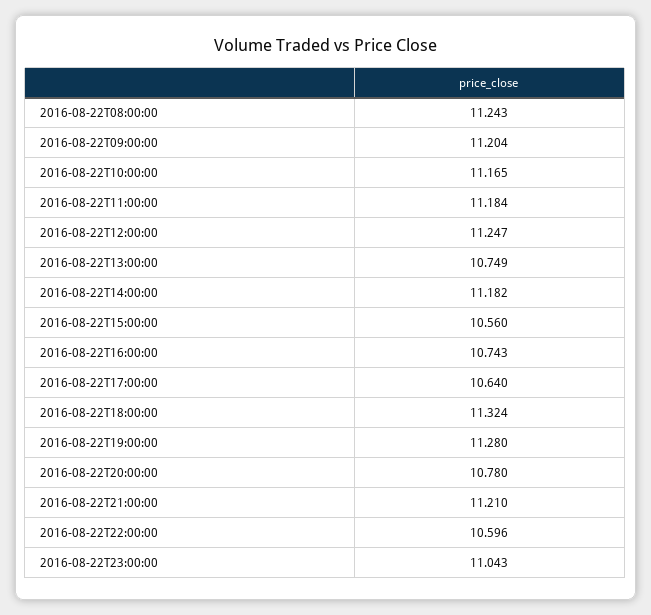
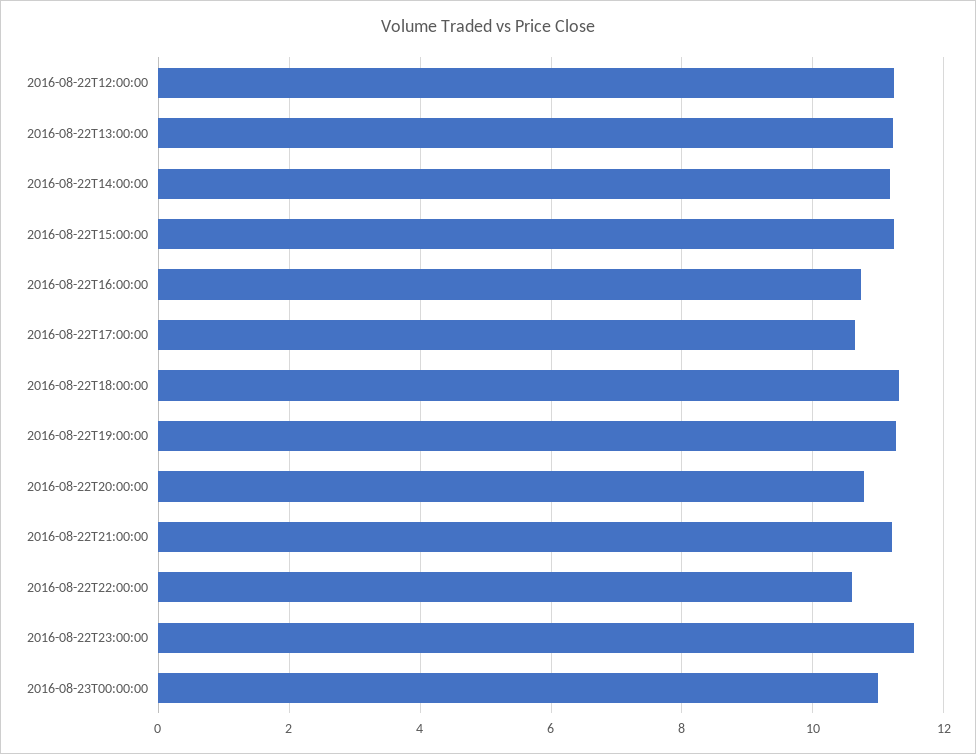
2016-08-22T08:00:00: 11.243 -> none
2016-08-22T09:00:00: 11.204 -> none
2016-08-22T10:00:00: 11.165 -> none
2016-08-22T11:00:00: 11.184 -> none
2016-08-22T13:00:00: 10.749 -> 11.2
2016-08-22T15:00:00: 10.56 -> 11.2
2016-08-22T23:00:00: 11.043 -> 11.6
2016-08-23T00:00:00: none -> 11

